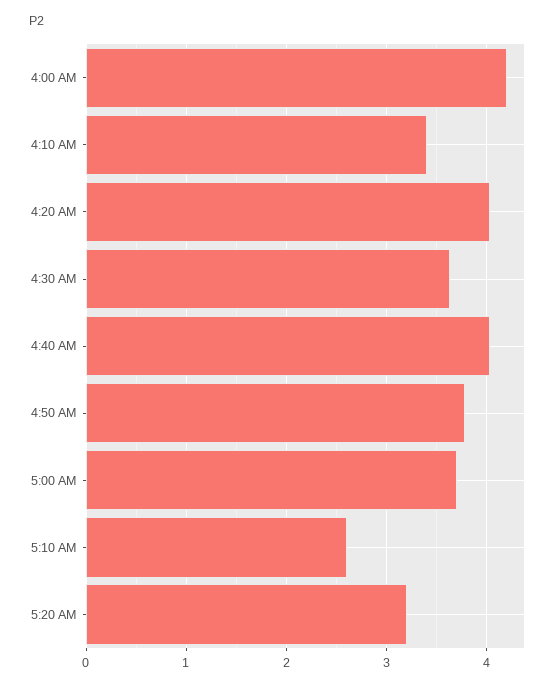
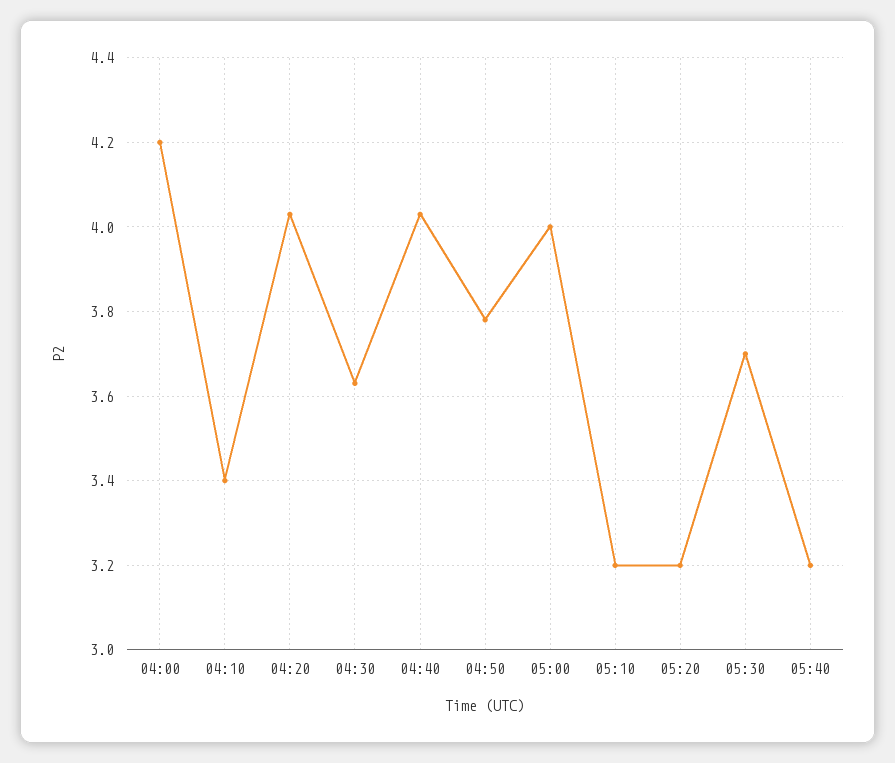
5:00 AM: 3.7 -> 4
5:10 AM: 2.6 -> 3.2
05:30: none -> 3.7
05:40: none -> 3.2

